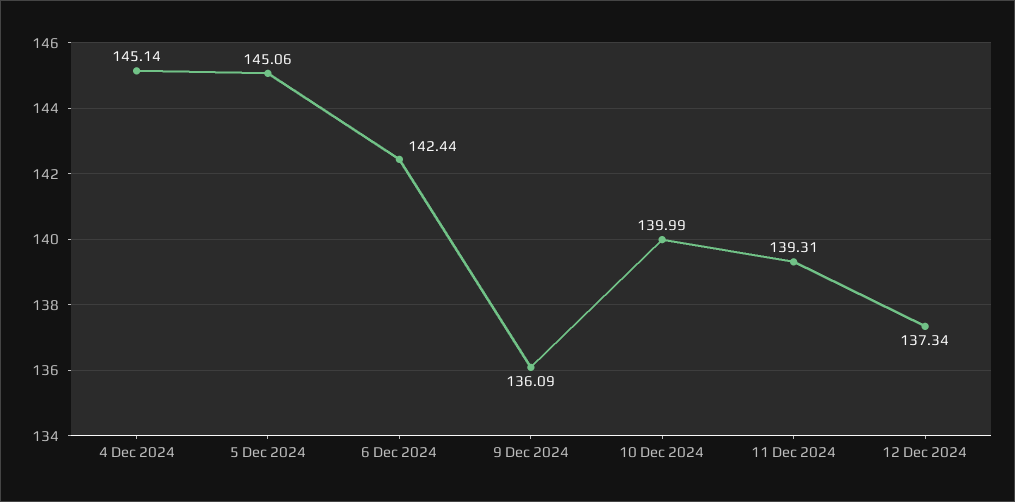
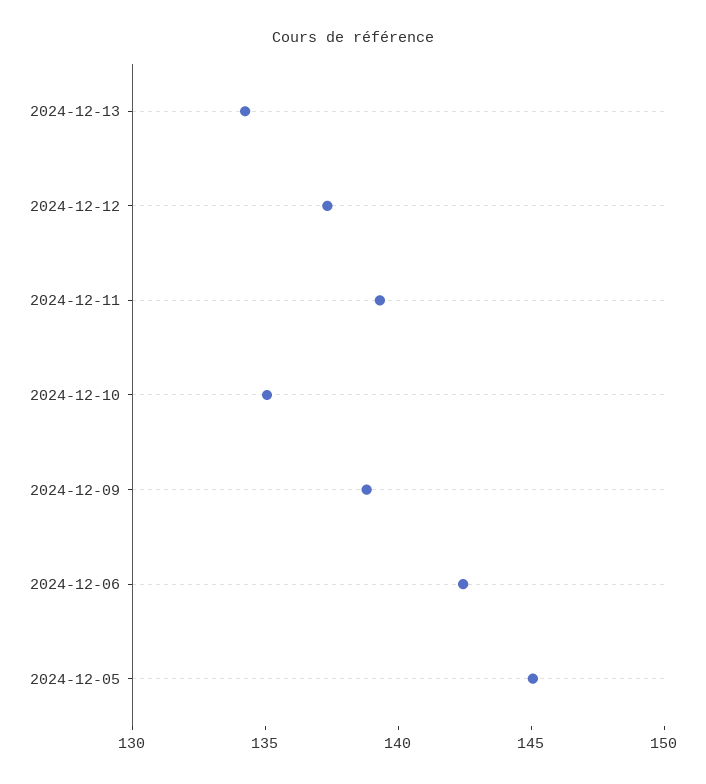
4 Dec 2024: 145.14 -> none
9 Dec 2024: 136.09 -> 139
10 Dec 2024: 139.99 -> 135
2024-12-13: none -> 134

